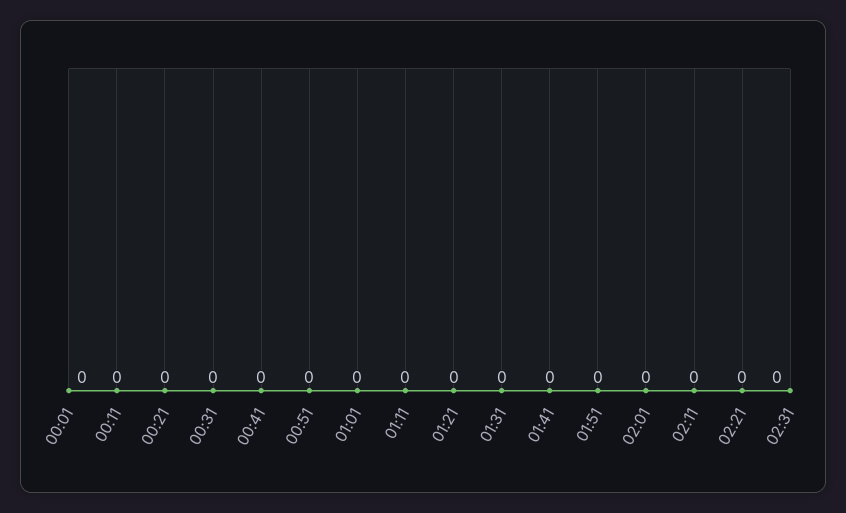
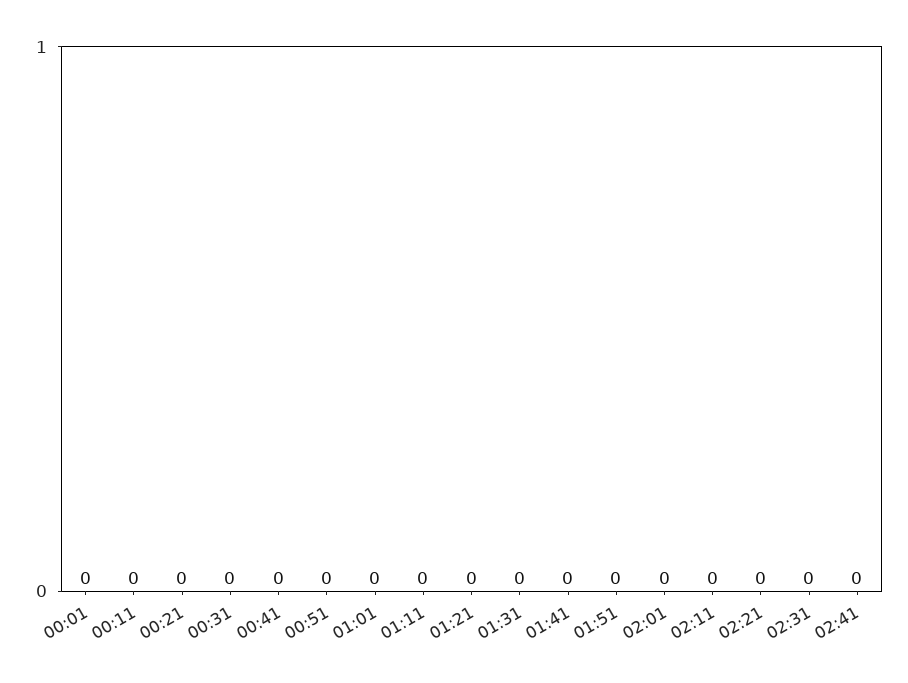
02:41: none -> 0

